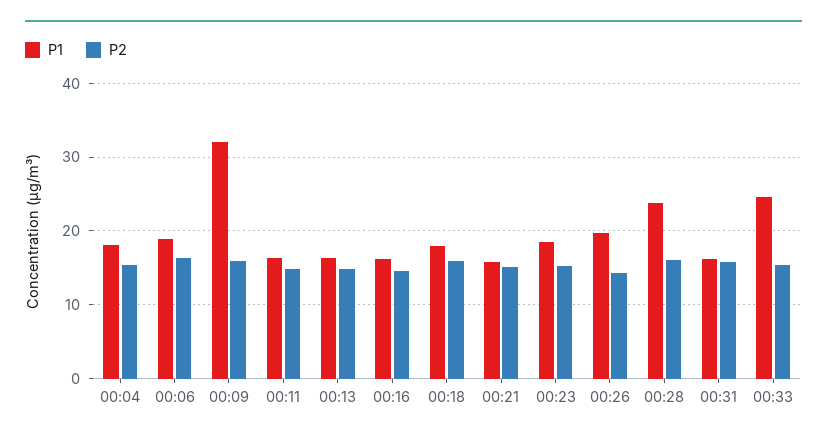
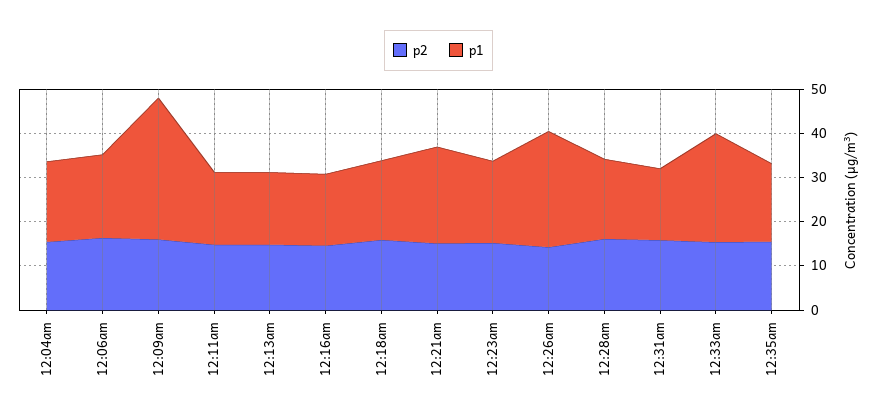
P1, 00:21: 16 -> 22
P1, 00:26: 20 -> 26
P1, 00:28: 24 -> 18
P2, 12:35am: none -> 16
P1, 12:35am: none -> 18

